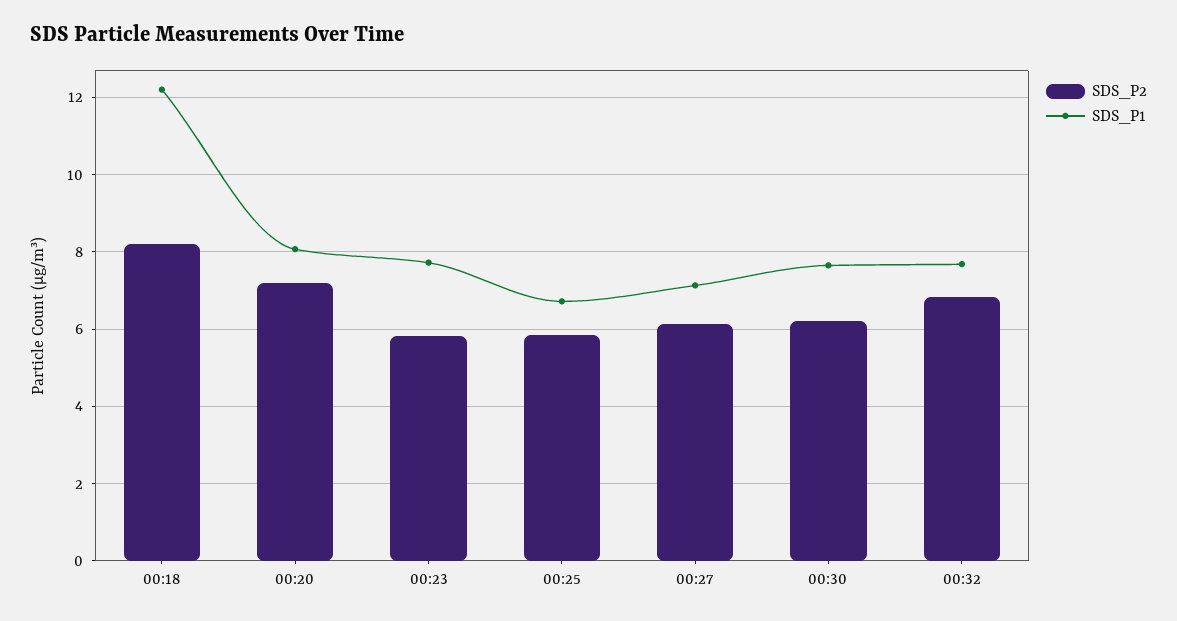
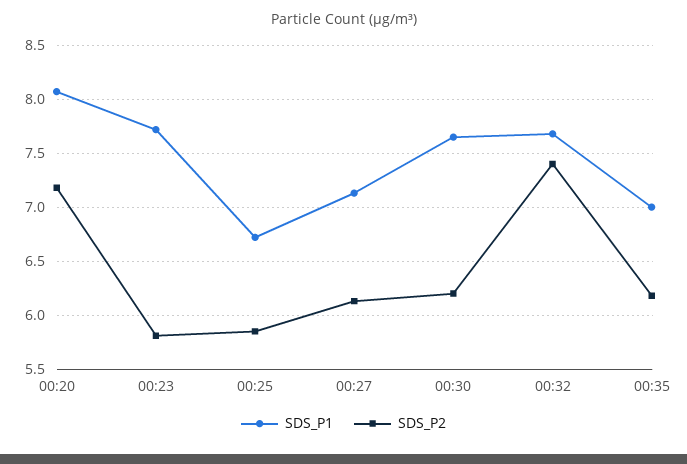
SDS_P2, 00:18: 8.2 -> none
SDS_P1, 00:18: 12.2 -> none
SDS_P2, 00:32: 6.8 -> 7.4
SDS_P1, 00:35: none -> 7
SDS_P2, 00:35: none -> 6.2

